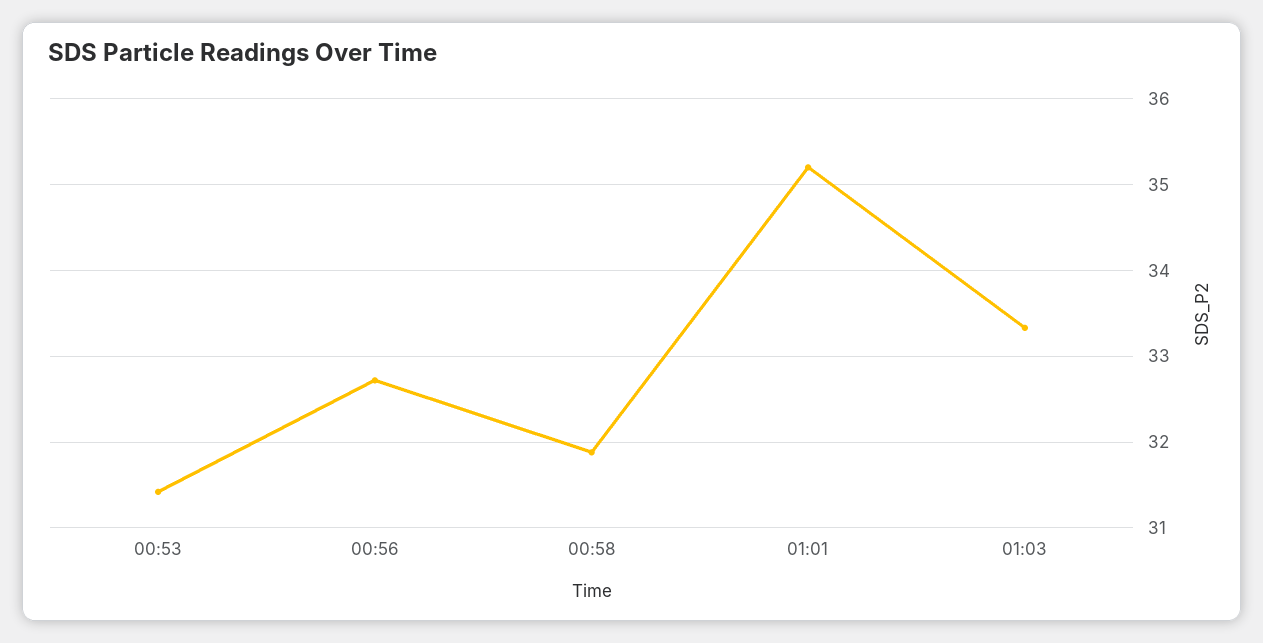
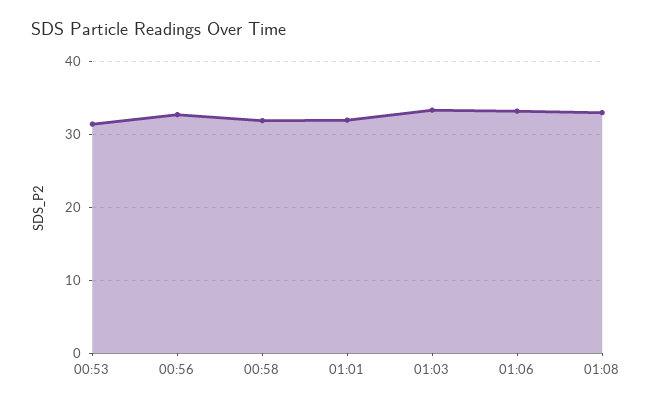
01:01: 35.2 -> 32
01:06: none -> 33
01:08: none -> 33

